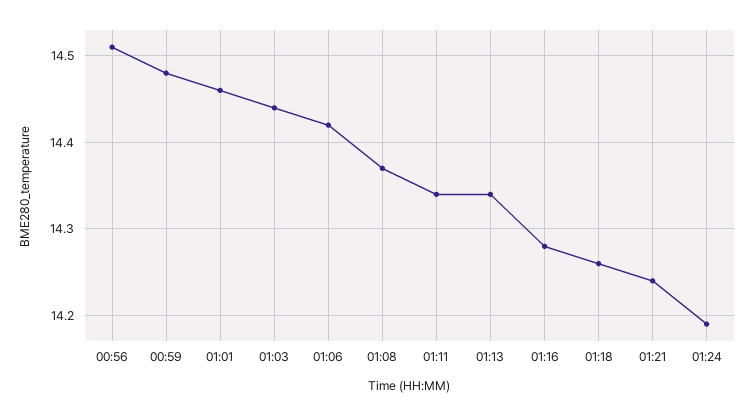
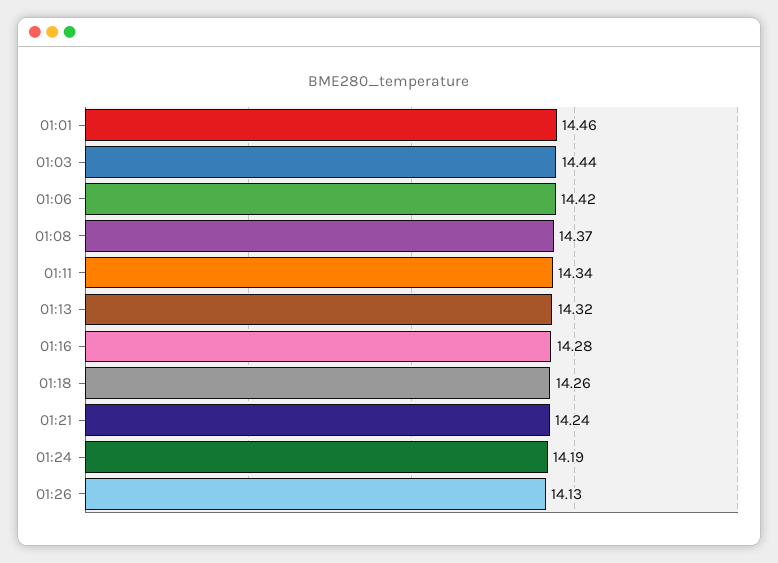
00:56: 14.51 -> none
00:59: 14.48 -> none
01:13: 14.34 -> 14.32
01:26: none -> 14.13

